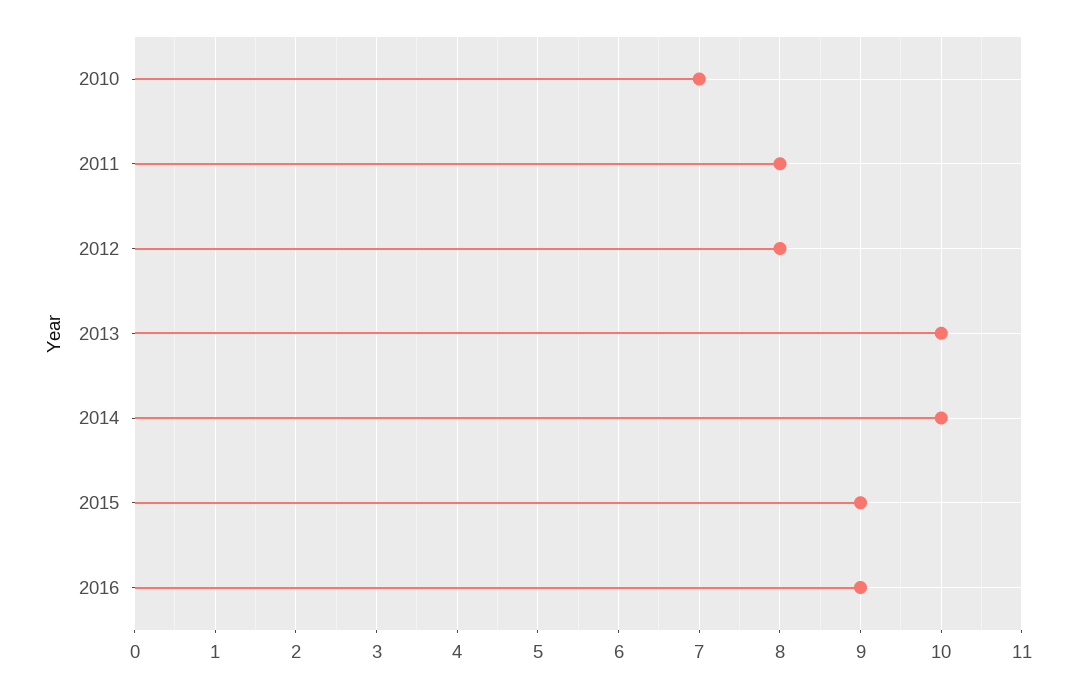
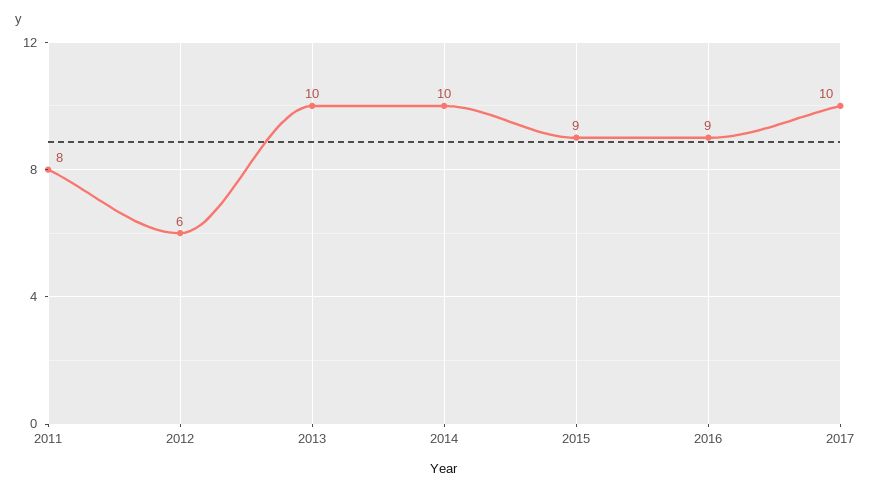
2010: 7 -> none
2012: 8 -> 6
2017: none -> 10

